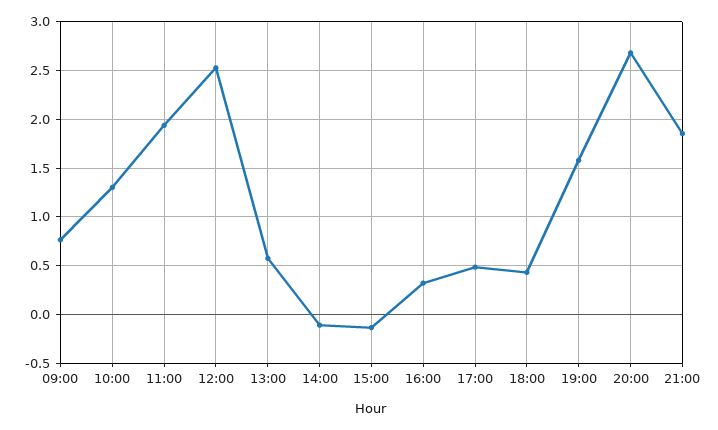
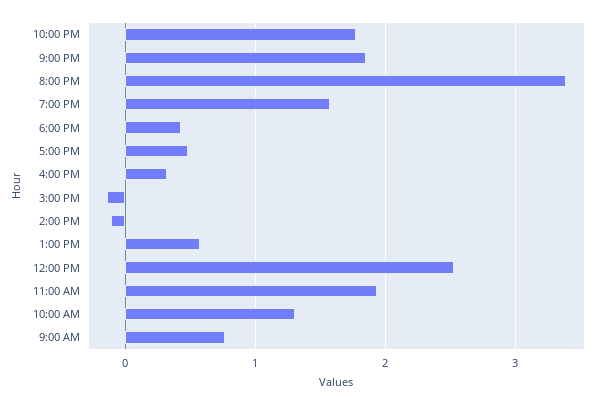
20:00: 2.7 -> 3.4
10:00 PM: none -> 1.8

